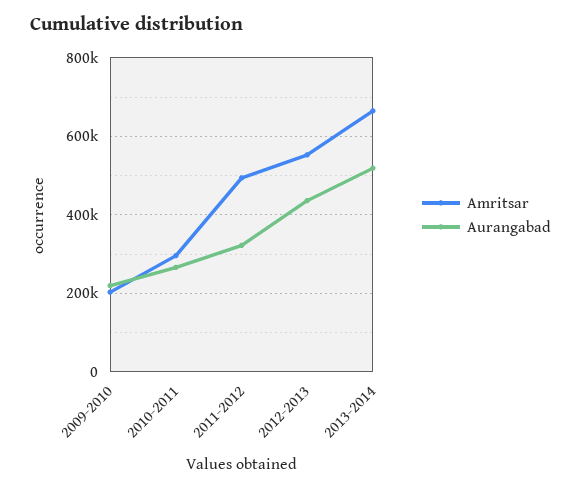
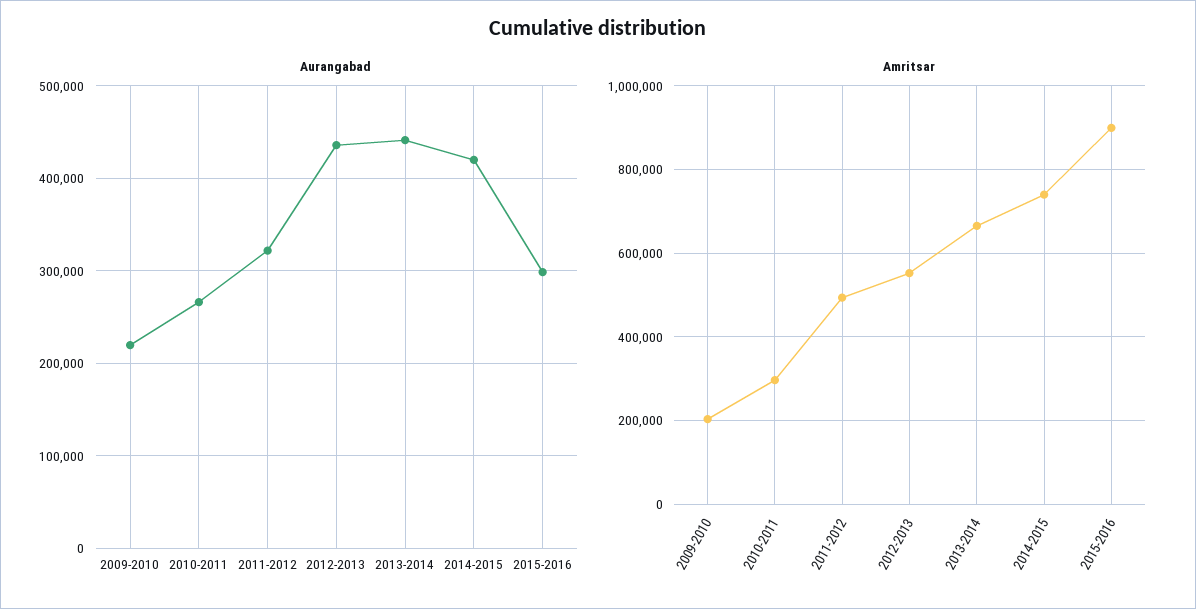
Aurangabad, 2013-2014: 520000 -> 440000
Aurangabad, 2014-2015: none -> 420000
Aurangabad, 2015-2016: none -> 300000
Amritsar, 2014-2015: none -> 740000
Amritsar, 2015-2016: none -> 900000

